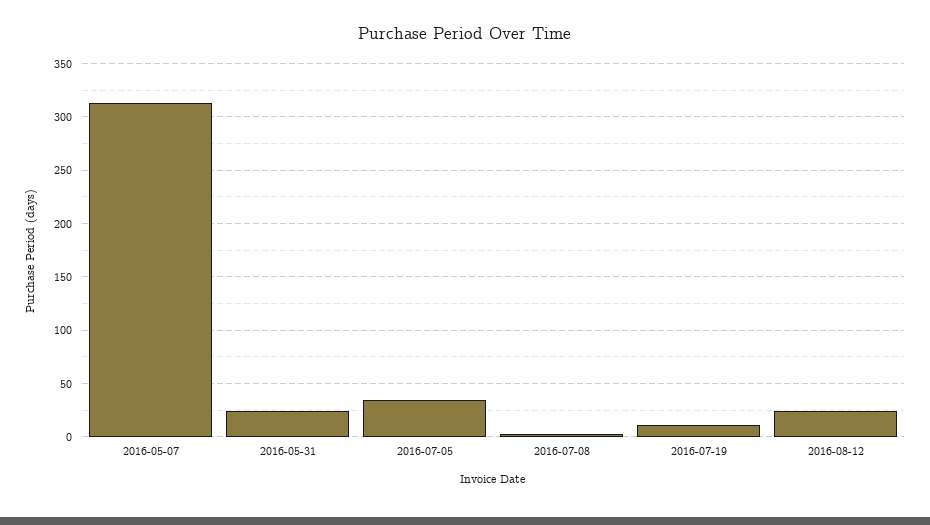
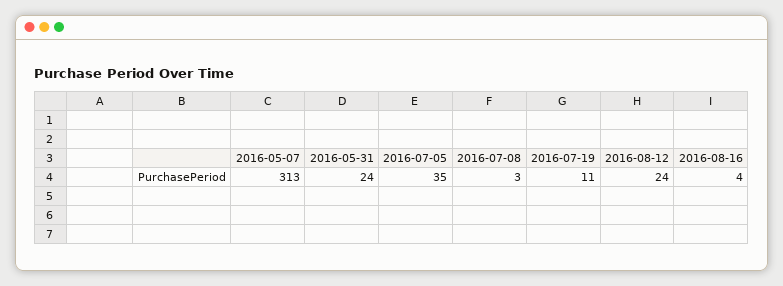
2016-08-16: none -> 4

